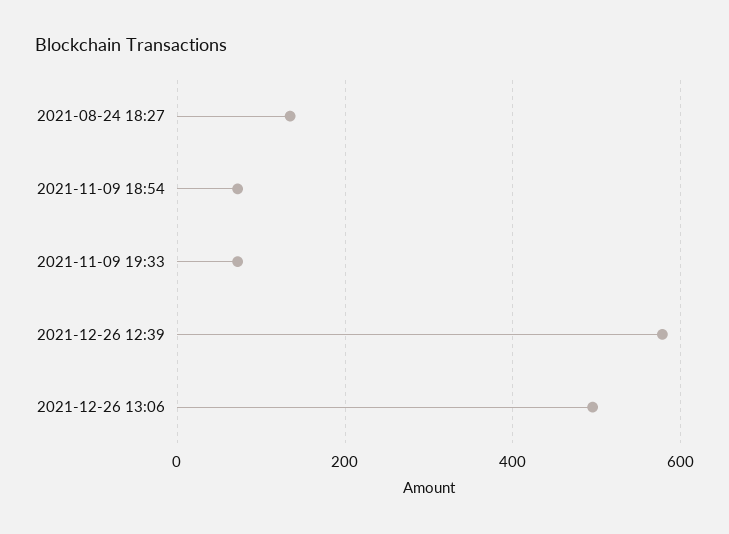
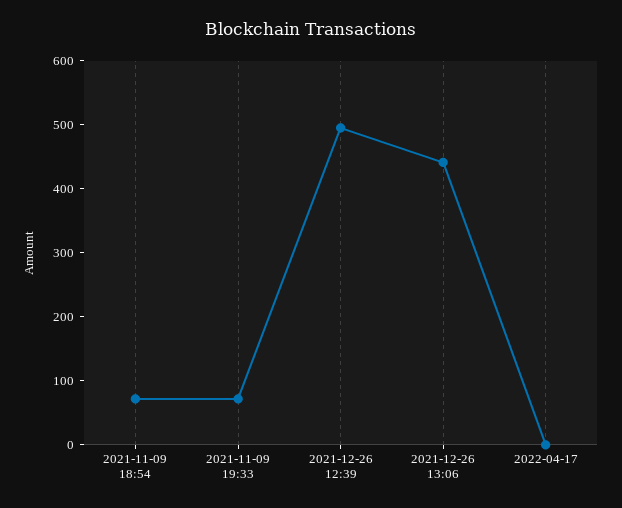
2021-08-24 18:27: 140 -> none
2021-12-26 12:39: 580 -> 500
2021-12-26 13:06: 500 -> 440
2022-04-17: none -> 0

